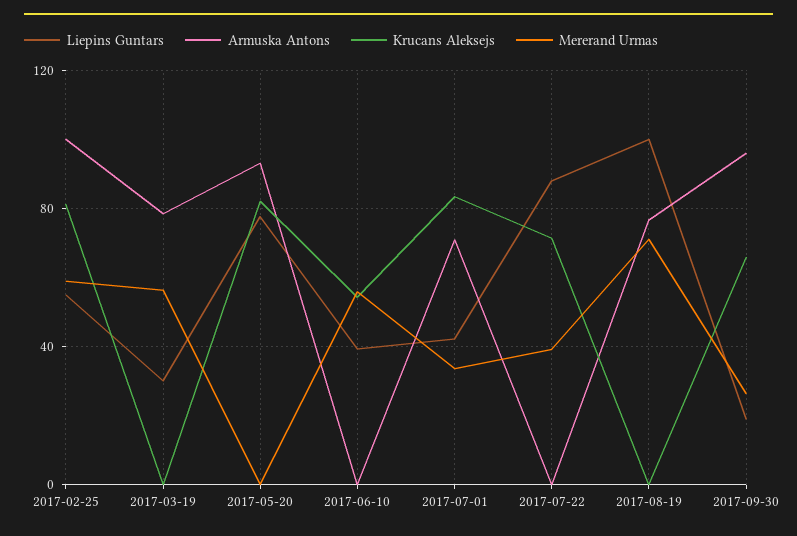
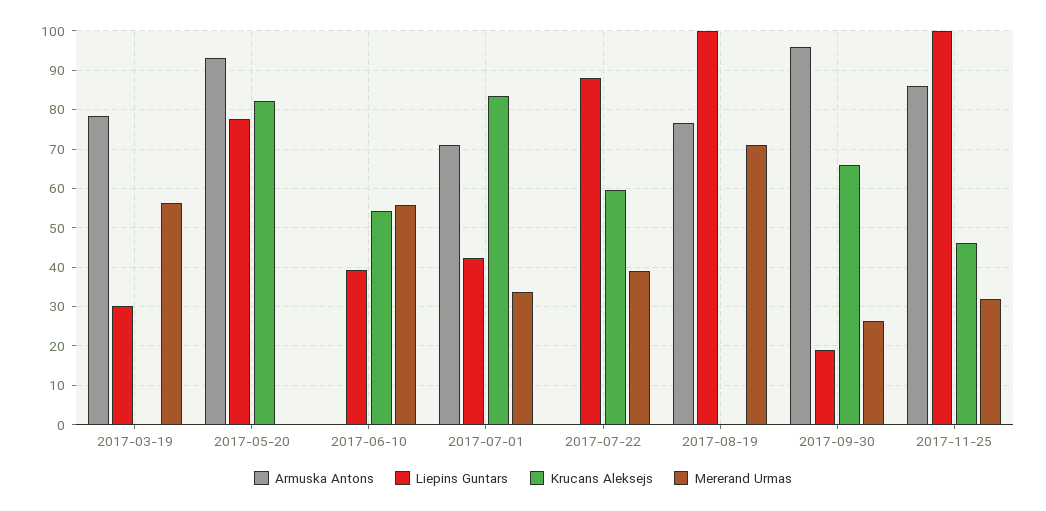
Liepins Guntars, 2017-02-25: 55 -> none
Armuska Antons, 2017-02-25: 100 -> none
Krucans Aleksejs, 2017-02-25: 80 -> none
Mererand Urmas, 2017-02-25: 60 -> none
Krucans Aleksejs, 2017-07-22: 70 -> 60
Armuska Antons, 2017-11-25: none -> 86
Liepins Guntars, 2017-11-25: none -> 100
Krucans Aleksejs, 2017-11-25: none -> 46
Mererand Urmas, 2017-11-25: none -> 32

